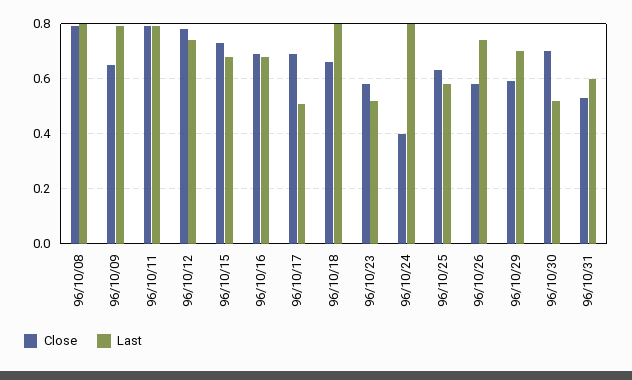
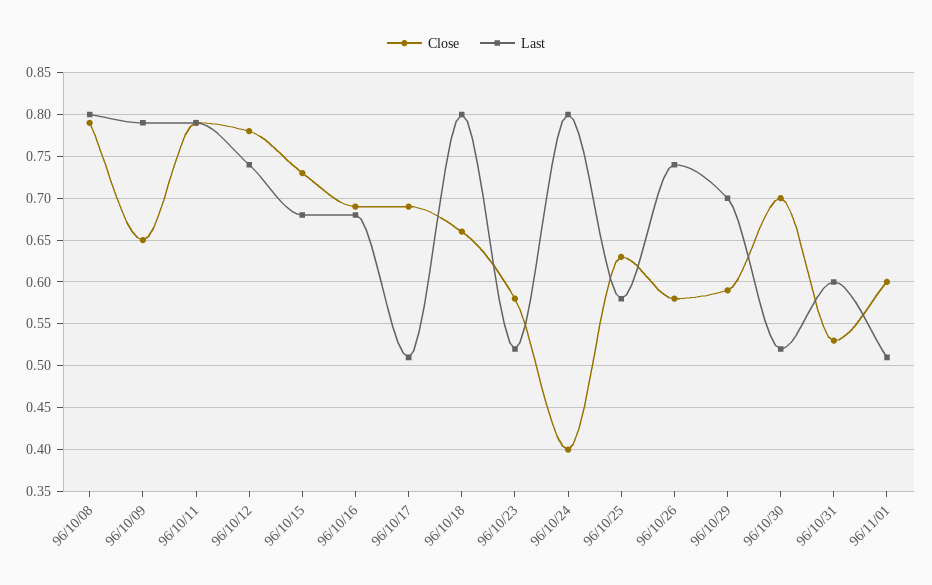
Close, 96/11/01: none -> 0.6
Last, 96/11/01: none -> 0.51

